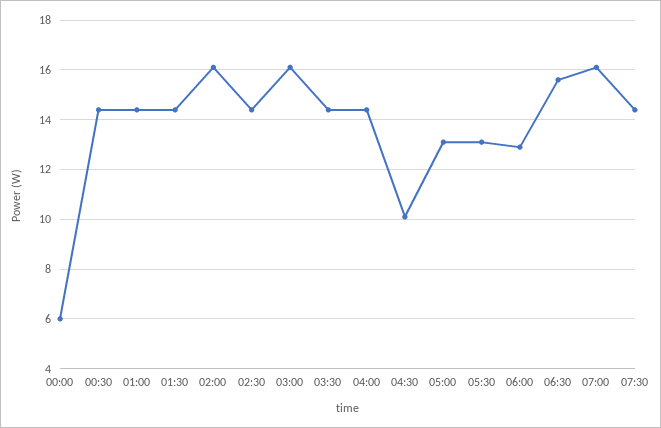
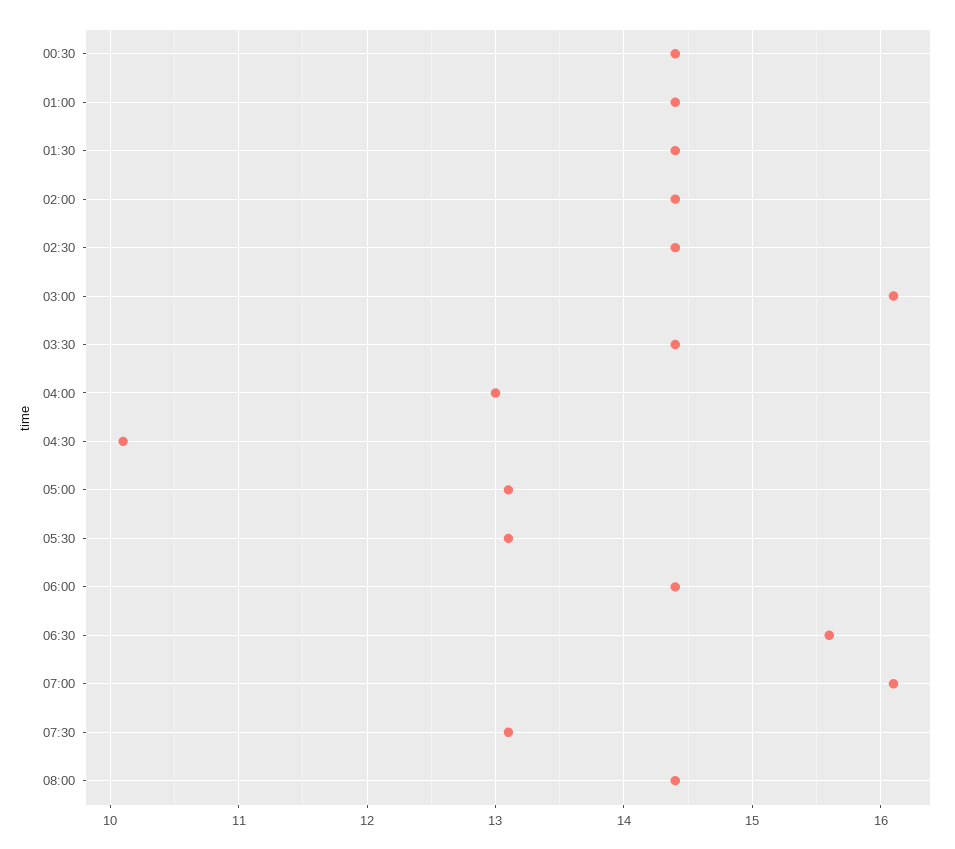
00:00: 6 -> none
02:00: 16 -> 14.4
04:00: 14.5 -> 13
06:00: 13 -> 14.4
07:30: 14.5 -> 13.1
08:00: none -> 14.4

